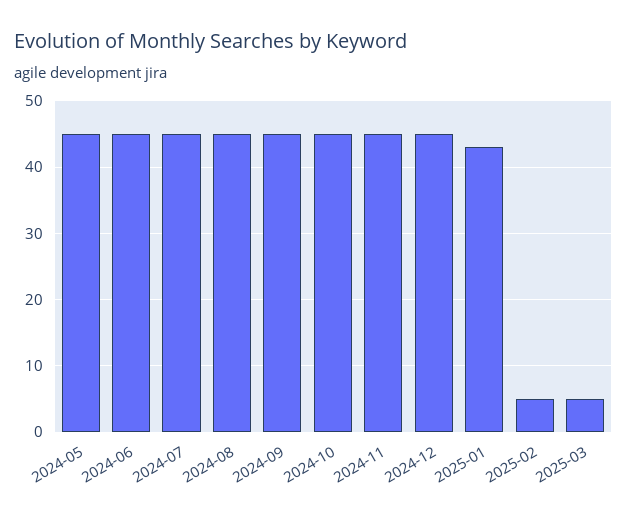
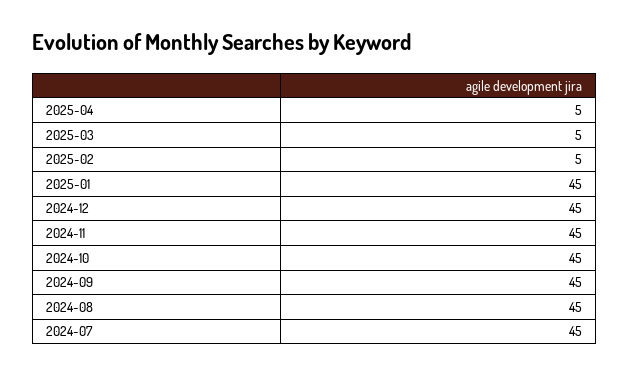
2024-05: 45 -> none
2024-06: 45 -> none
2025-01: 43 -> 45
2025-04: none -> 5

